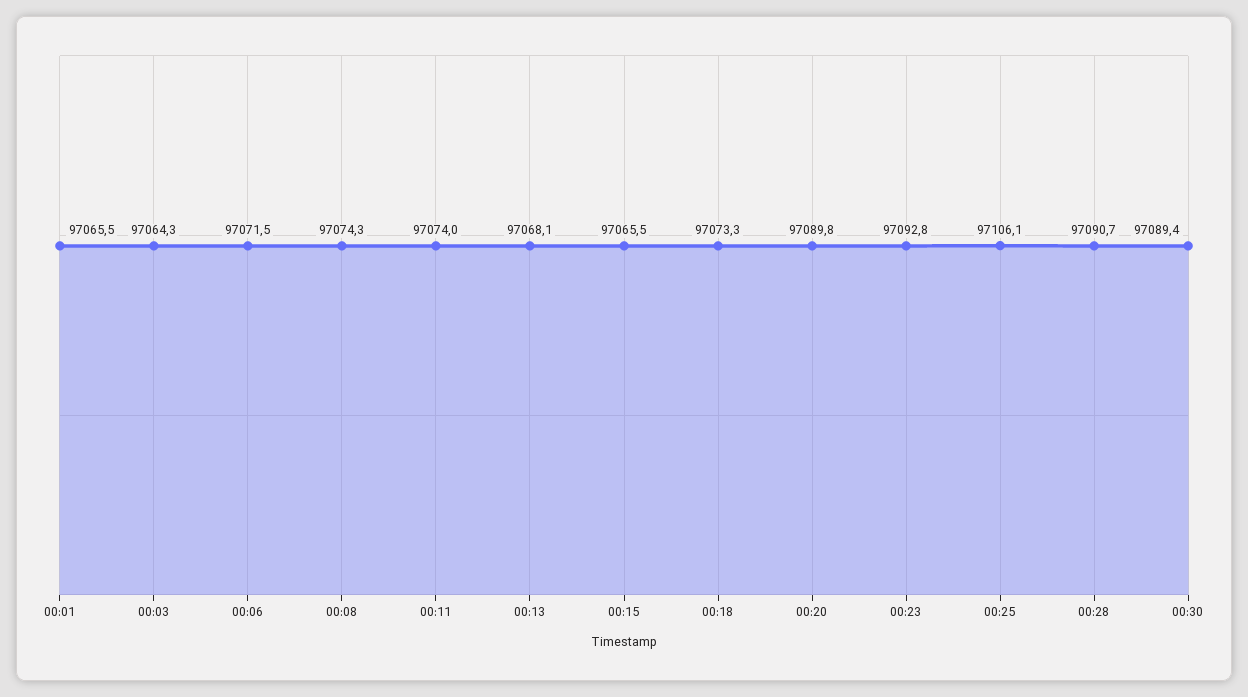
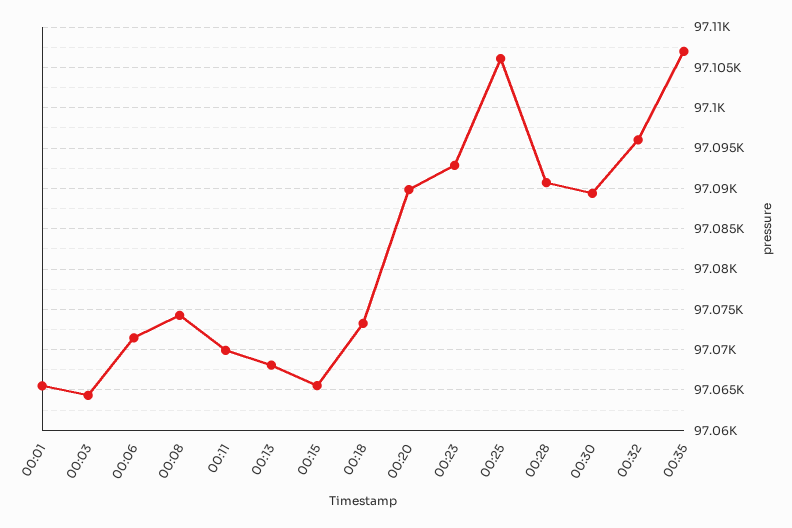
00:11: 97074 -> 97070
00:32: none -> 97096
00:35: none -> 97107

